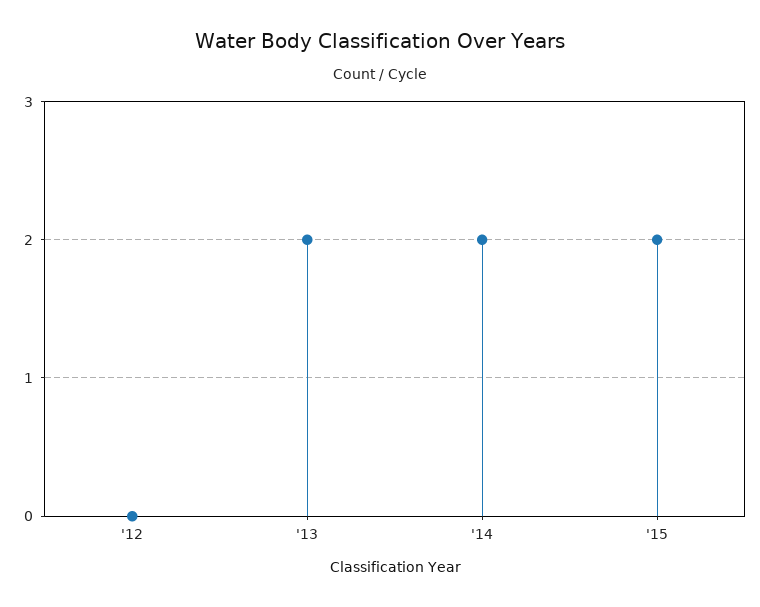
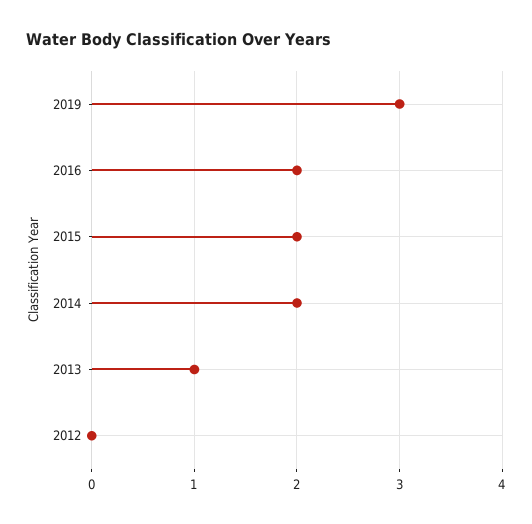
'13: 2 -> 1
2019: none -> 3
2016: none -> 2

